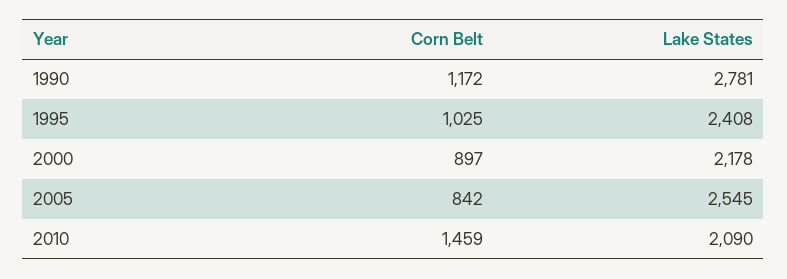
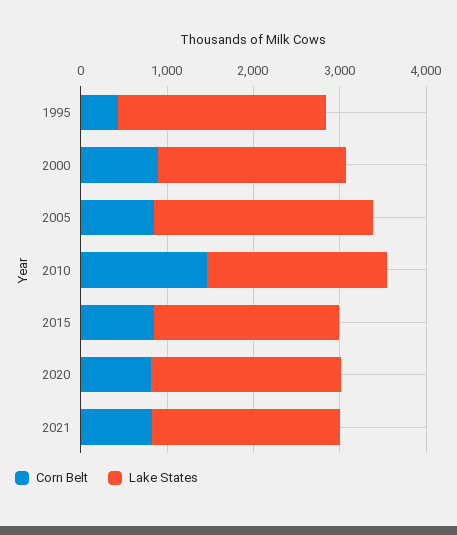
Corn Belt, 1990: 1172 -> none
Lake States, 1990: 2781 -> none
Corn Belt, 1995: 1025 -> 400
Corn Belt, 2015: none -> 800
Lake States, 2015: none -> 2200
Corn Belt, 2020: none -> 800
Lake States, 2020: none -> 2200
Corn Belt, 2021: none -> 800
Lake States, 2021: none -> 2200

